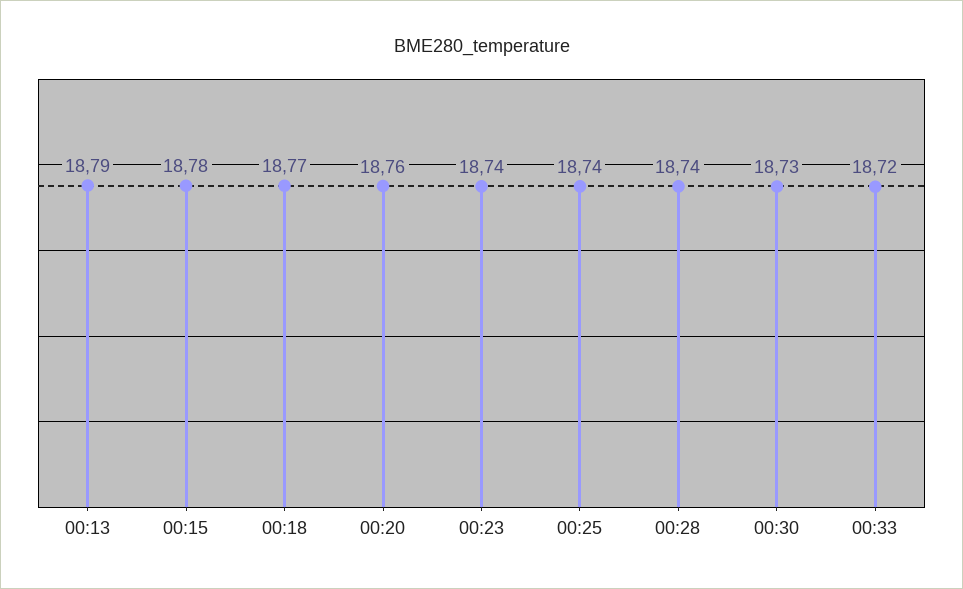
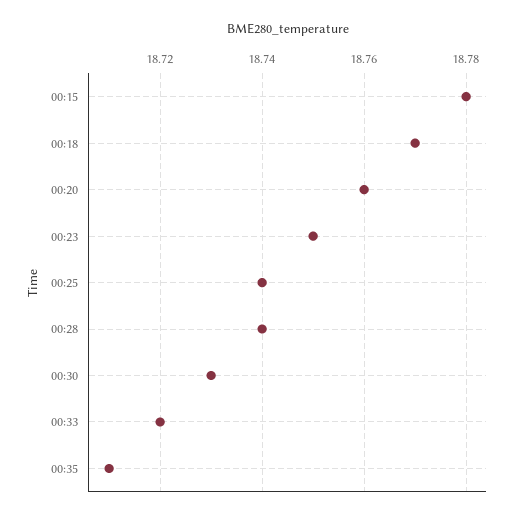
00:13: 18.79 -> none
00:23: 18.74 -> 18.75
00:35: none -> 18.71

